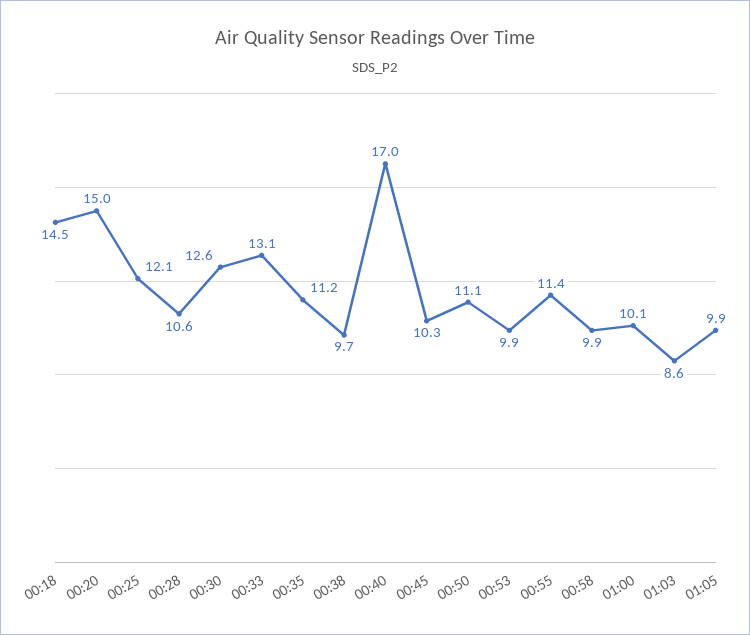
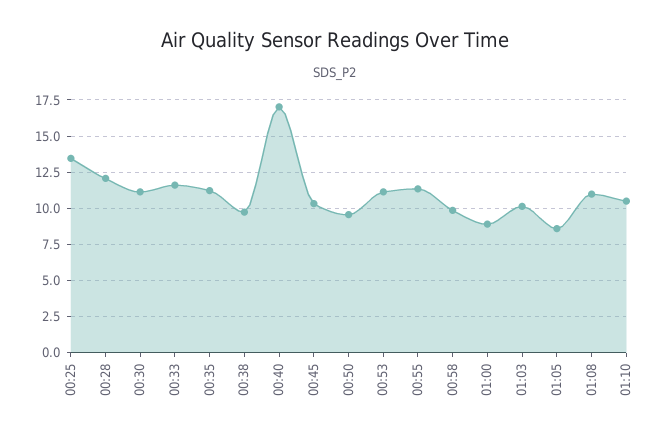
00:18: 14.5 -> none
00:20: 15 -> none
00:25: 12.1 -> 13.5
00:28: 10.6 -> 12
00:30: 12.6 -> 11
00:33: 13.1 -> 11.5
00:50: 11.1 -> 9.5
00:53: 9.9 -> 11
01:00: 10.1 -> 9
01:03: 8.6 -> 10
01:05: 9.9 -> 8.5
01:08: none -> 11
01:10: none -> 10.5

